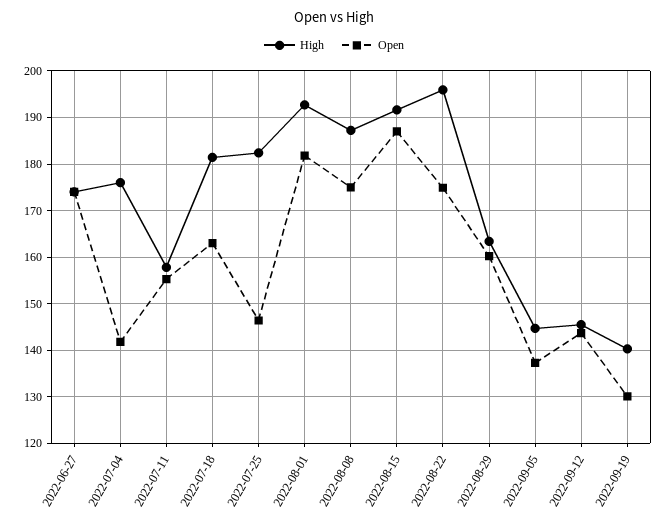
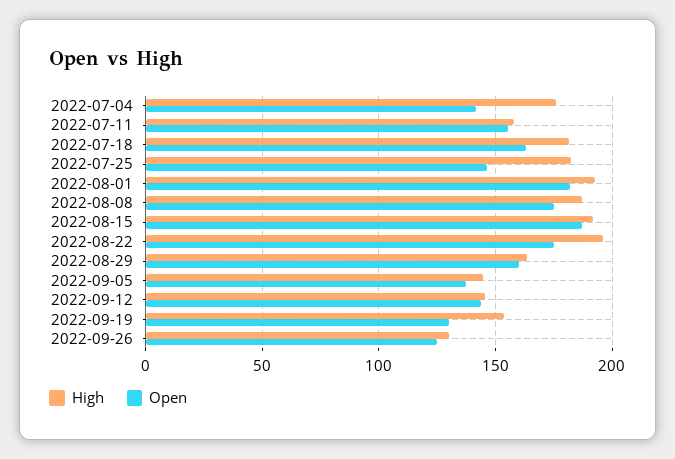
High, 2022-06-27: 174 -> none
Open, 2022-06-27: 174 -> none
High, 2022-09-19: 140 -> 155
High, 2022-09-26: none -> 130
Open, 2022-09-26: none -> 125

